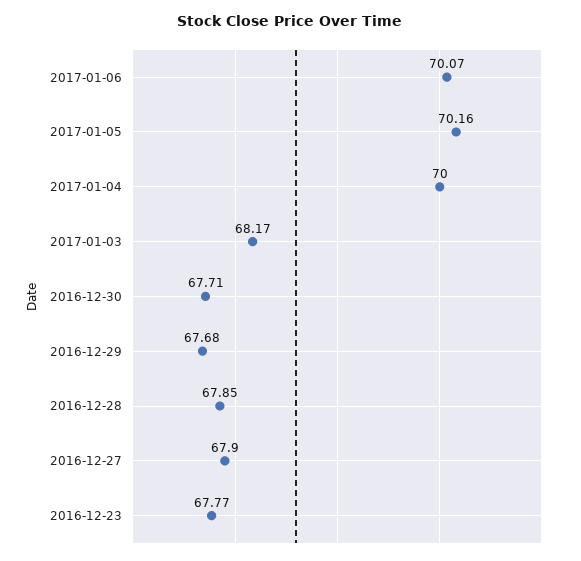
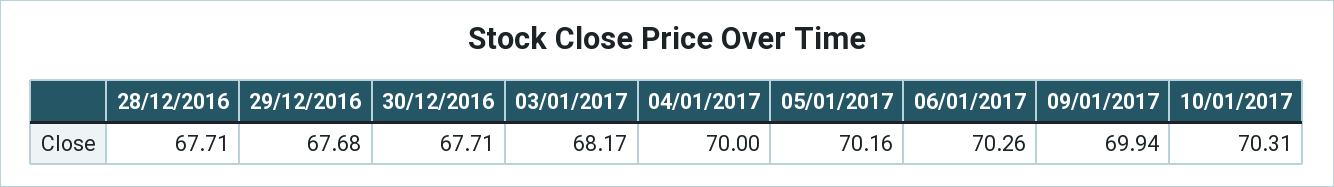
2017-01-06: 70.07 -> 70.26
2016-12-28: 67.85 -> 67.71
2016-12-27: 67.9 -> none
2016-12-23: 67.77 -> none
09/01/2017: none -> 69.94
10/01/2017: none -> 70.31

